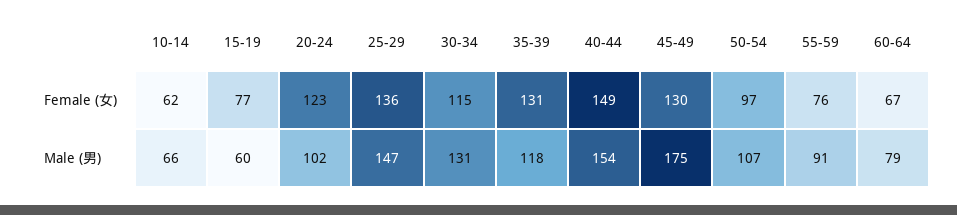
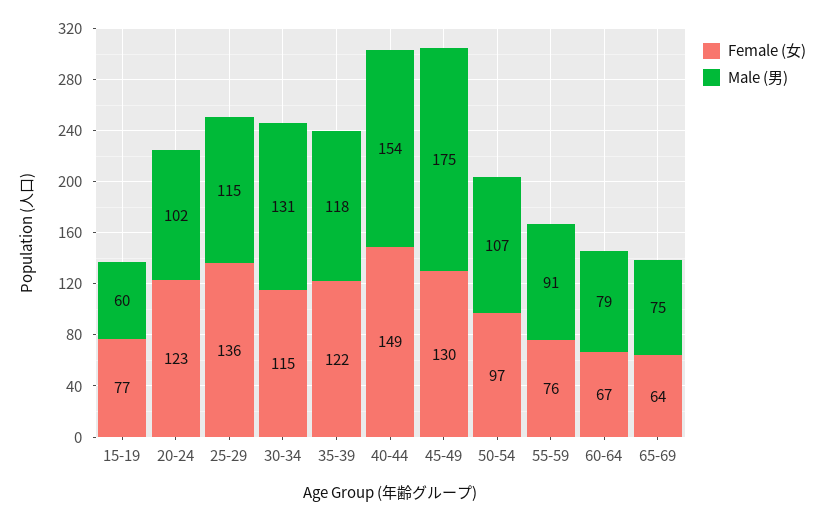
Female (女), 10-14: 62 -> none
Female (女), 35-39: 131 -> 122
Male (男), 10-14: 66 -> none
Male (男), 25-29: 147 -> 115
Female (女), 65-69: none -> 64
Male (男), 65-69: none -> 75

